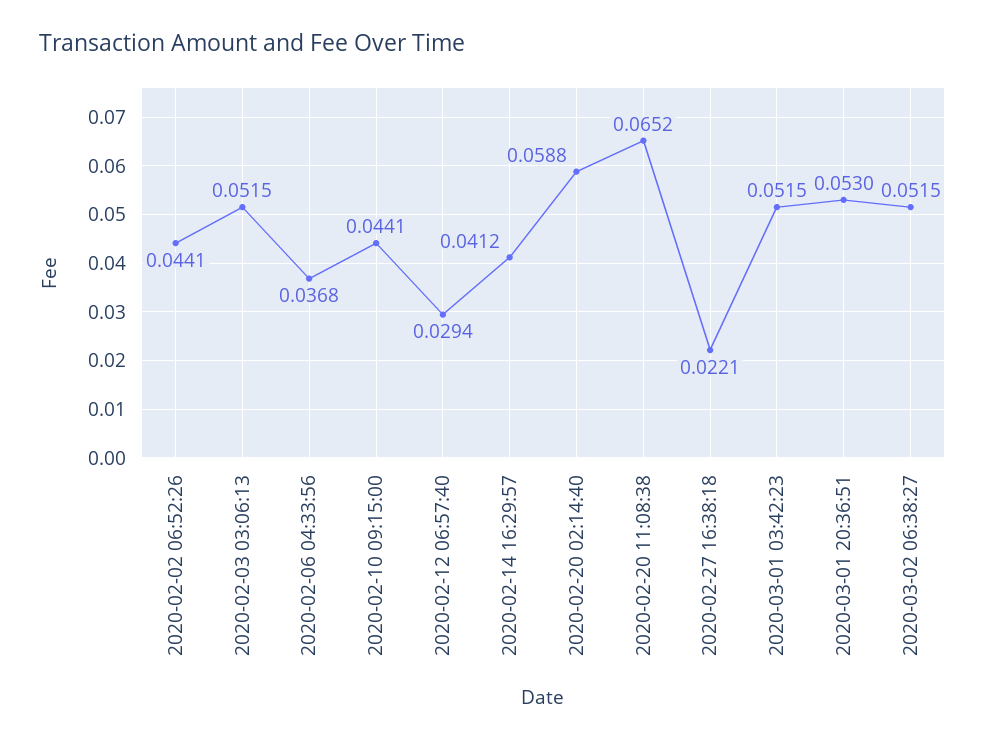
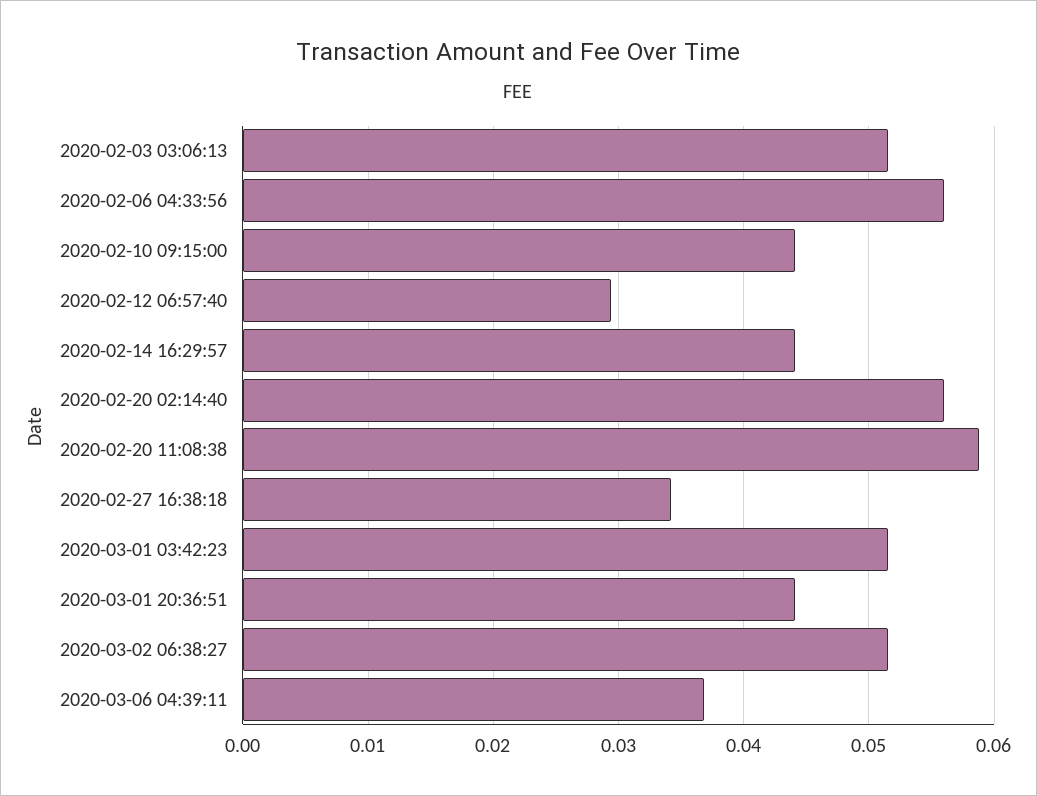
2020-02-02 06:52:26: 0.0441 -> none
2020-02-06 04:33:56: 0.0368 -> 0.056
2020-02-14 16:29:57: 0.0412 -> 0.044
2020-02-20 02:14:40: 0.0588 -> 0.056
2020-02-20 11:08:38: 0.0652 -> 0.059
2020-02-27 16:38:18: 0.0221 -> 0.034
2020-03-01 20:36:51: 0.053 -> 0.044
2020-03-06 04:39:11: none -> 0.037

